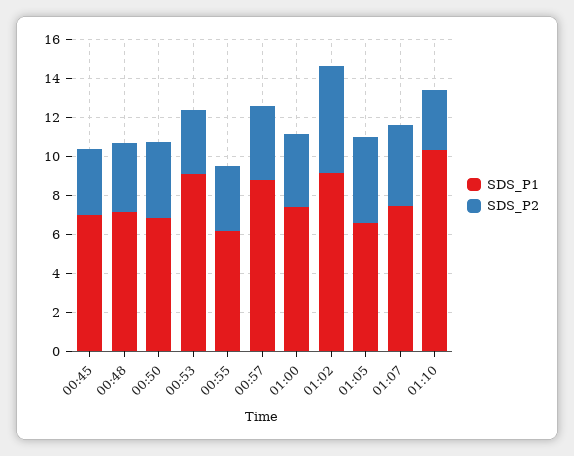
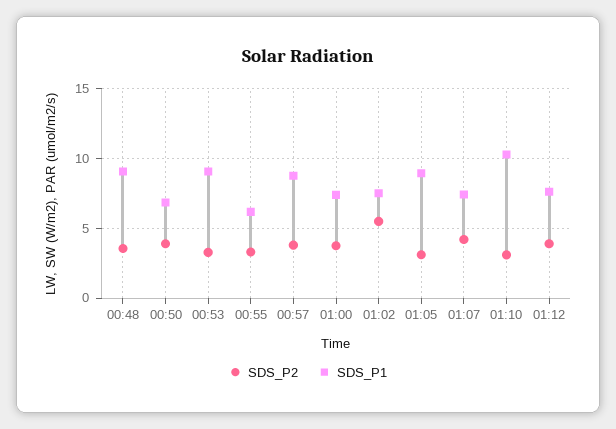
SDS_P1, 00:45: 7 -> none
SDS_P2, 00:45: 3.5 -> none
SDS_P1, 00:48: 7 -> 9
SDS_P1, 01:02: 9 -> 7.5
SDS_P1, 01:05: 6.5 -> 9
SDS_P2, 01:05: 4.5 -> 3
SDS_P2, 01:12: none -> 4
SDS_P1, 01:12: none -> 7.5

